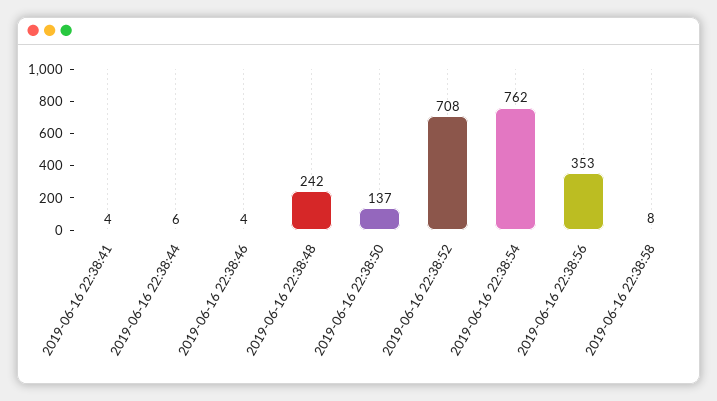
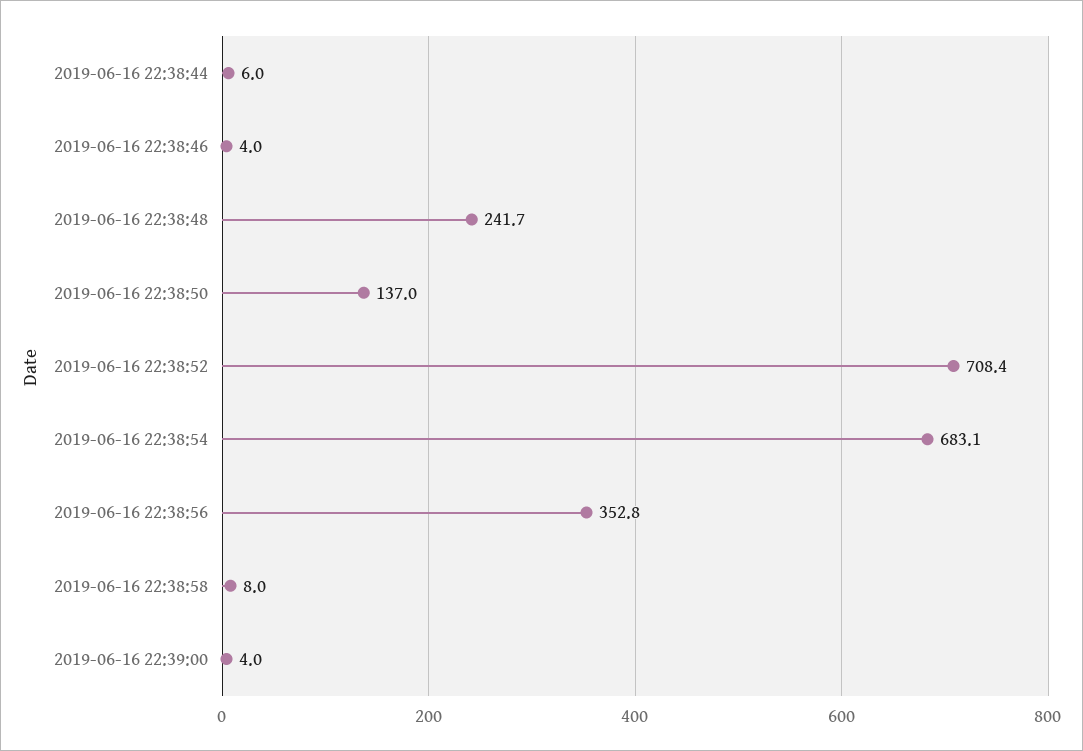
2019-06-16 22:38:41: 4 -> none
2019-06-16 22:38:54: 762 -> 683.1
2019-06-16 22:39:00: none -> 4

